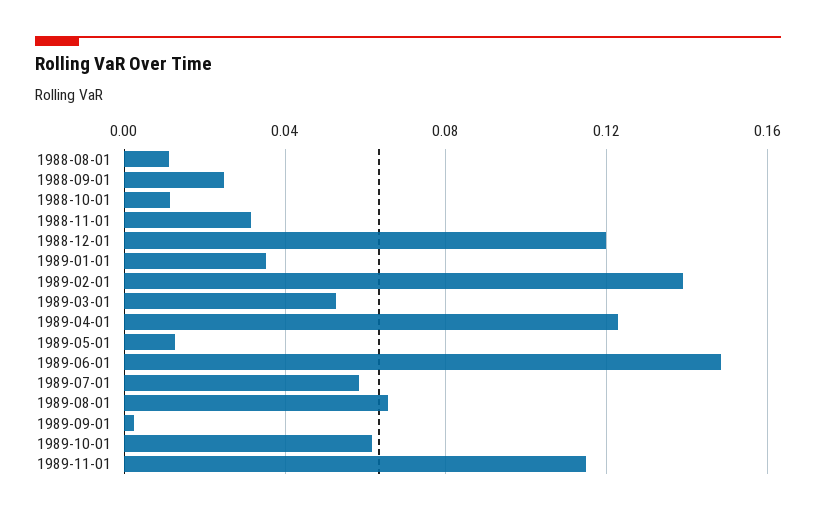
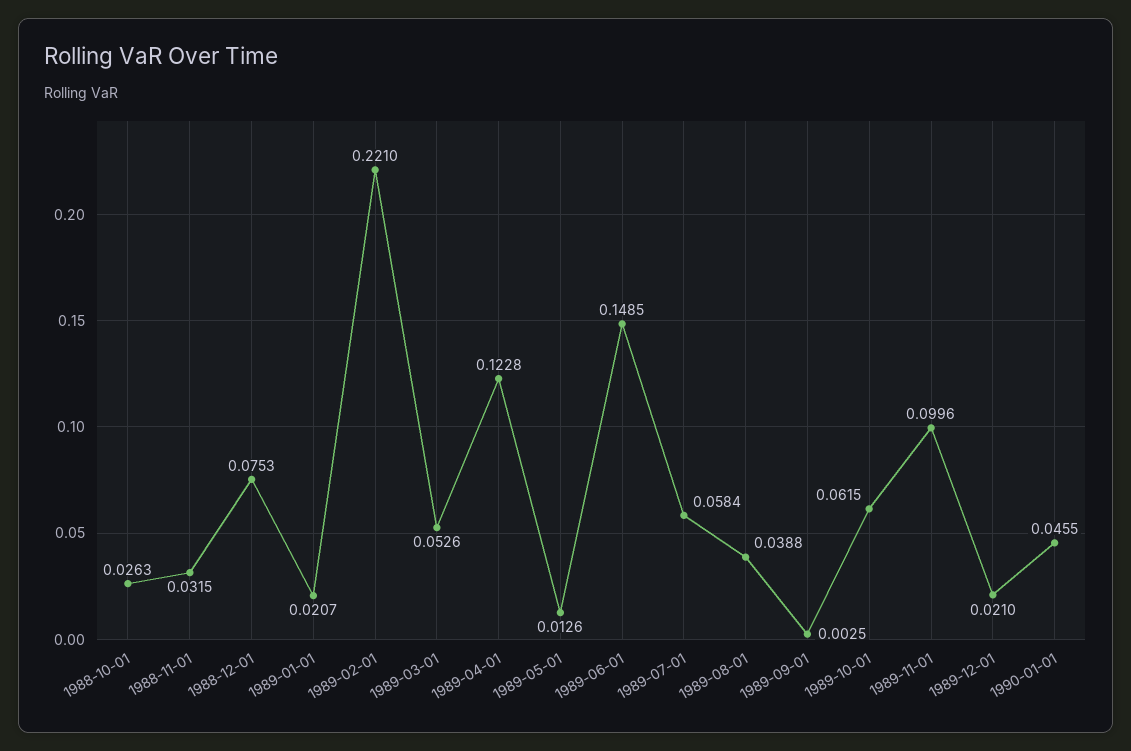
1988-08-01: 0.01 -> none
1988-09-01: 0.025 -> none
1988-10-01: 0.01 -> 0.0263
1988-12-01: 0.12 -> 0.0753
1989-01-01: 0.035 -> 0.0207
1989-02-01: 0.14 -> 0.221
1989-08-01: 0.065 -> 0.0388
1989-11-01: 0.115 -> 0.0996
1989-12-01: none -> 0.021
1990-01-01: none -> 0.0455

